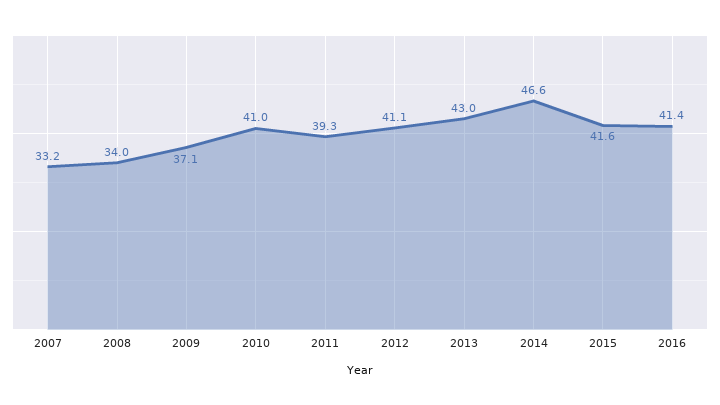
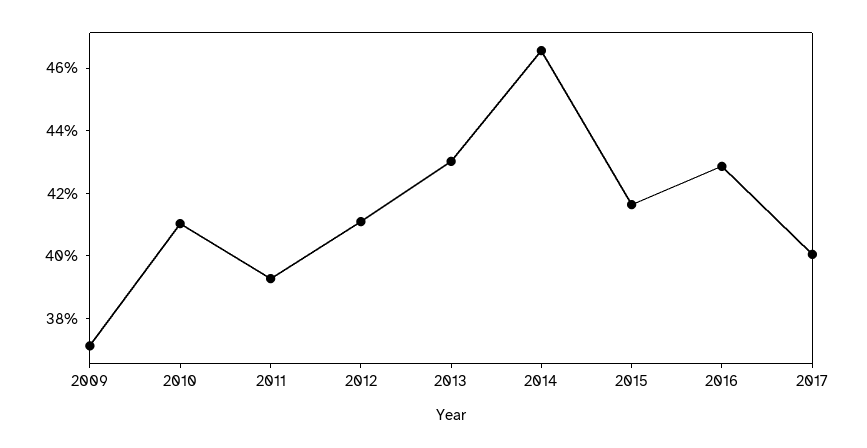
2007: 33.2 -> none
2008: 34 -> none
2016: 41.4 -> 43
2017: none -> 40

